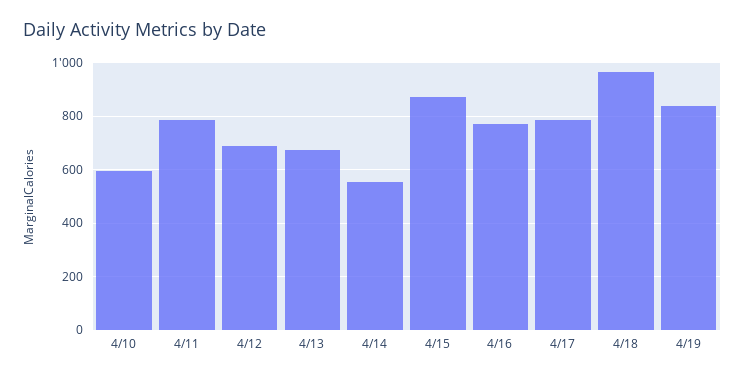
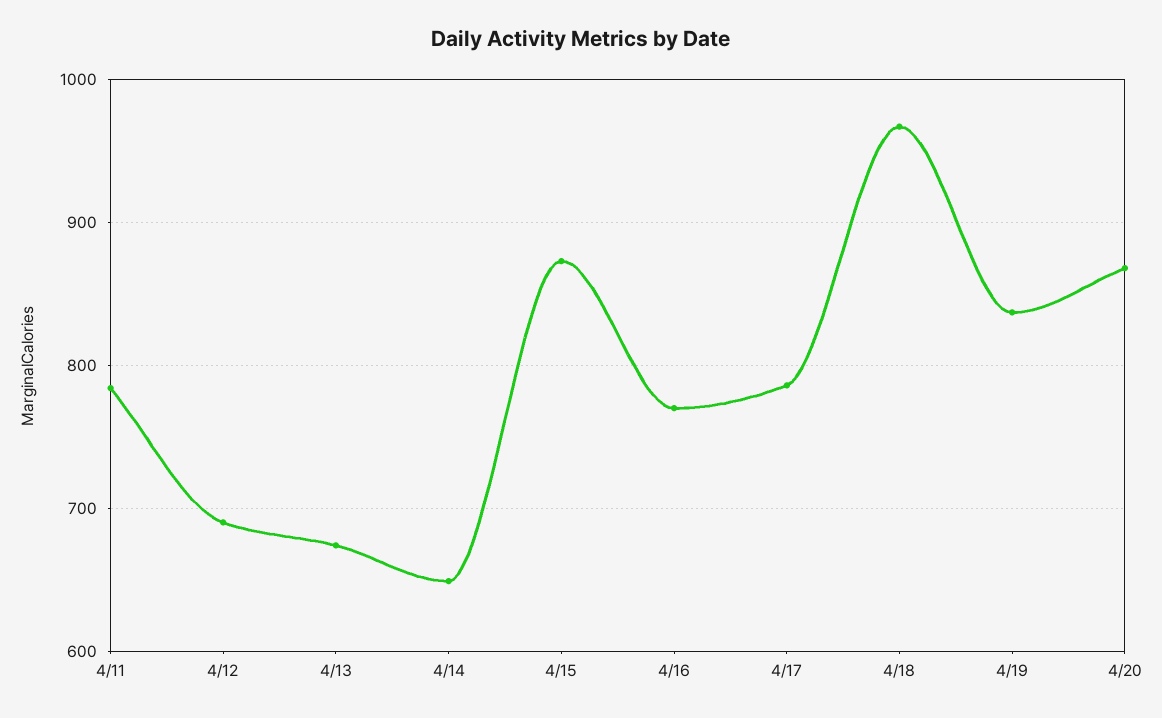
4/10: 600 -> none
4/14: 550 -> 650
4/20: none -> 870

